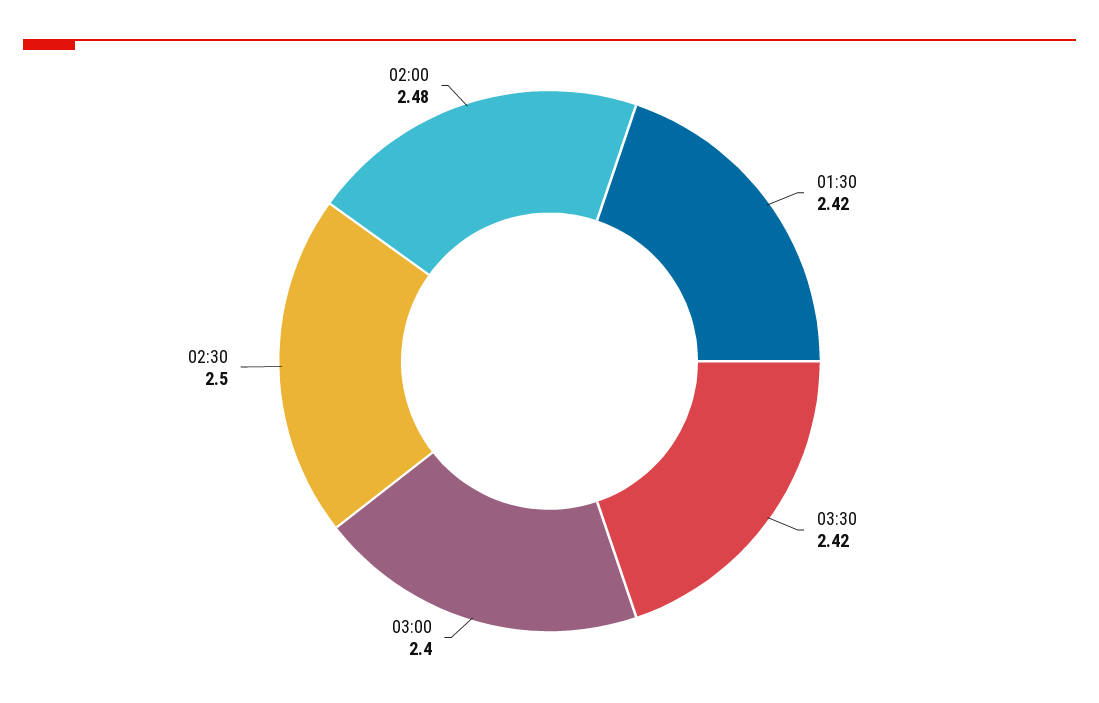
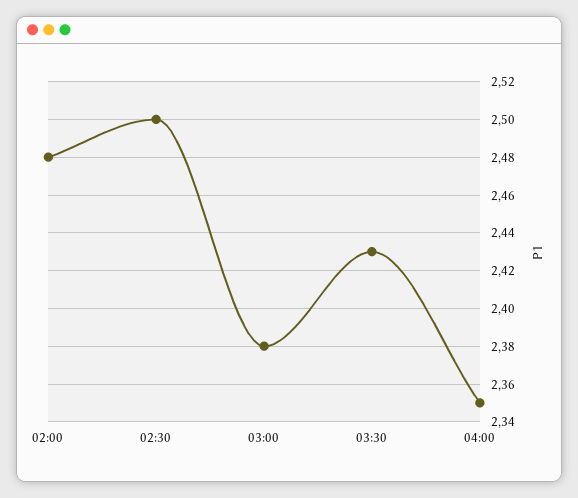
01:30: 2.42 -> none
03:30: 2.42 -> 2.43
03:00: 2.4 -> 2.38
04:00: none -> 2.35

